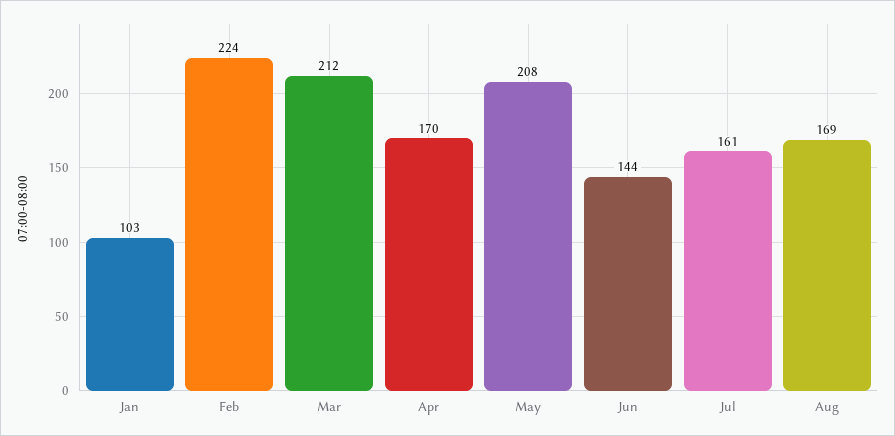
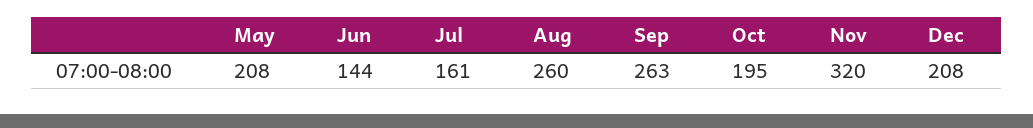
Jan: 103 -> none
Feb: 224 -> none
Mar: 212 -> none
Apr: 170 -> none
Aug: 169 -> 260
Sep: none -> 263
Oct: none -> 195
Nov: none -> 320
Dec: none -> 208

